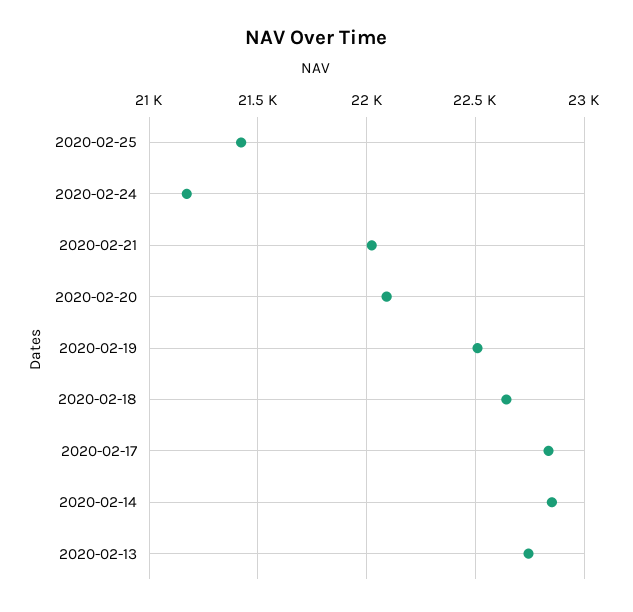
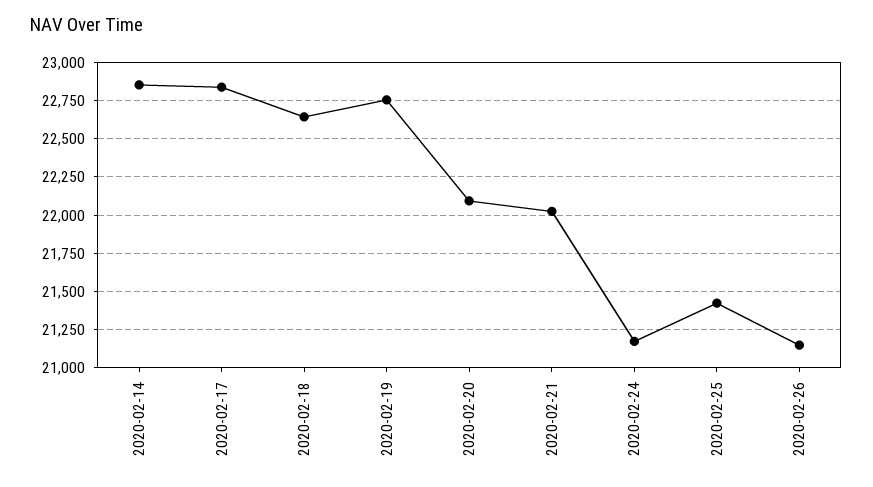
2020-02-19: 22500 -> 22750
2020-02-13: 22750 -> none
2020-02-26: none -> 21150

